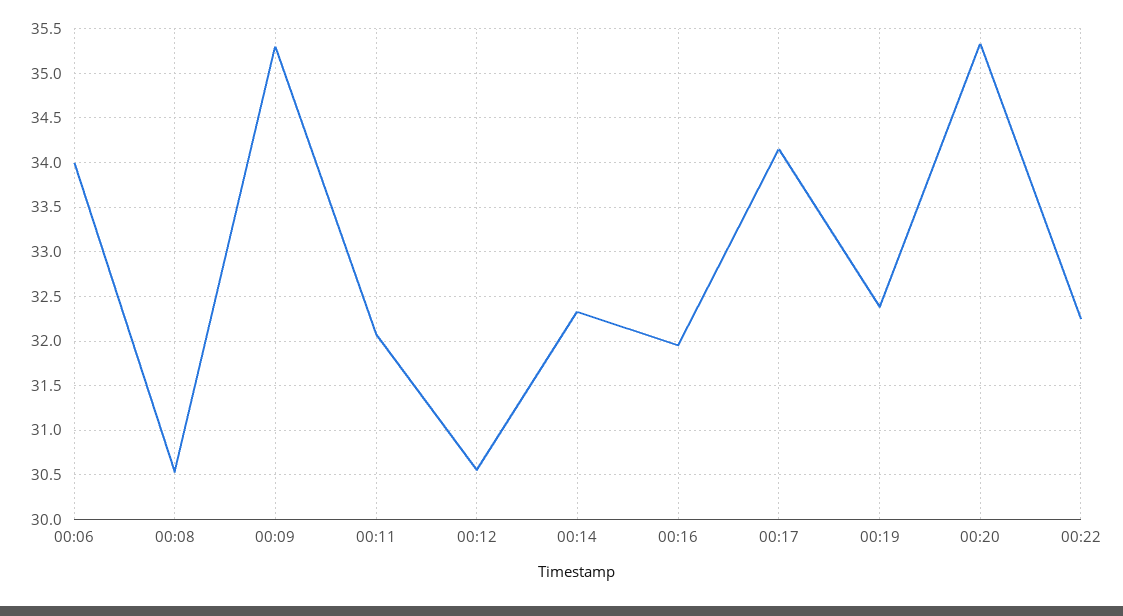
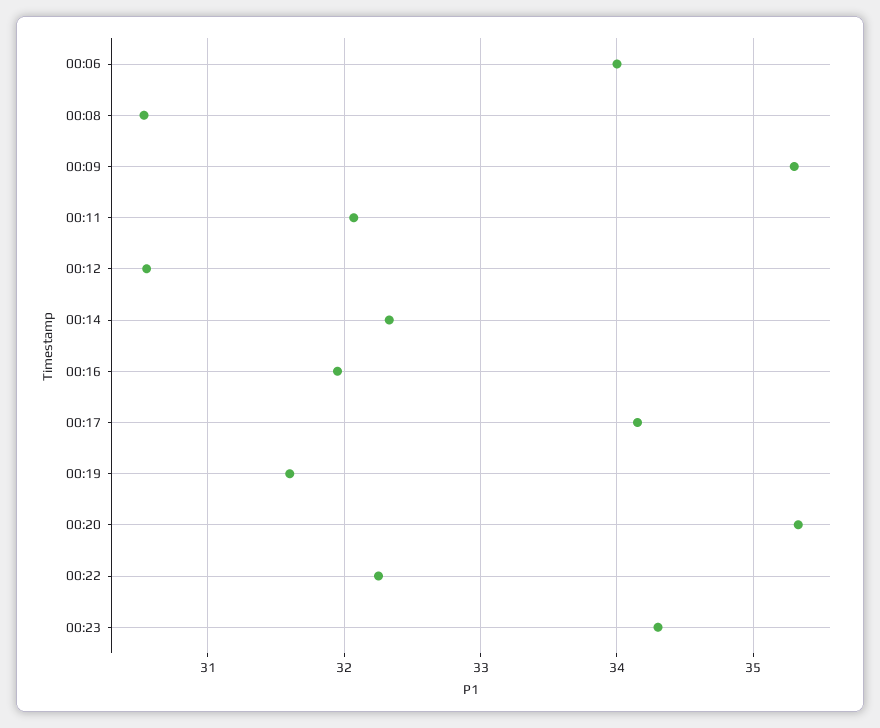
00:19: 32.4 -> 31.6
00:23: none -> 34.3

